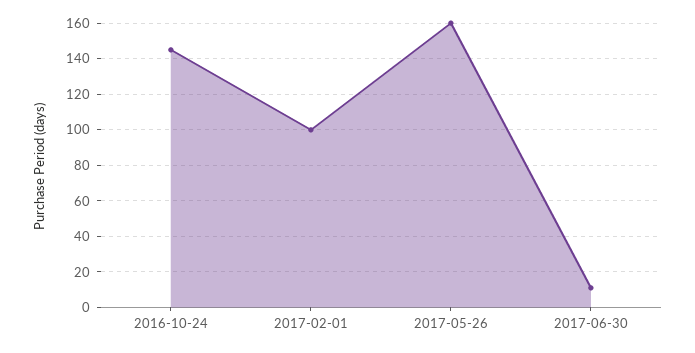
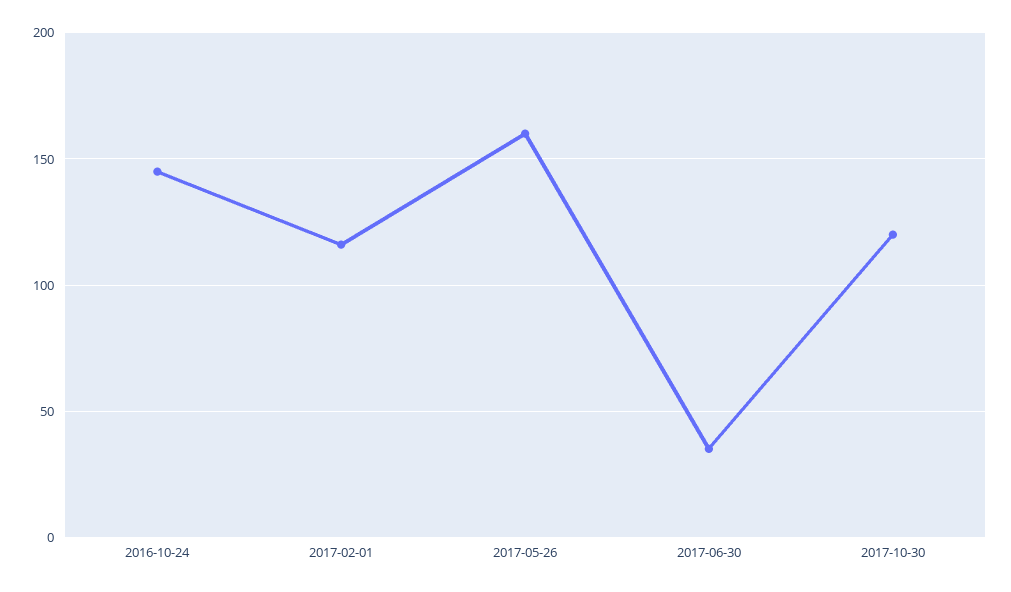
2017-02-01: 100 -> 115
2017-06-30: 10 -> 35
2017-10-30: none -> 120

